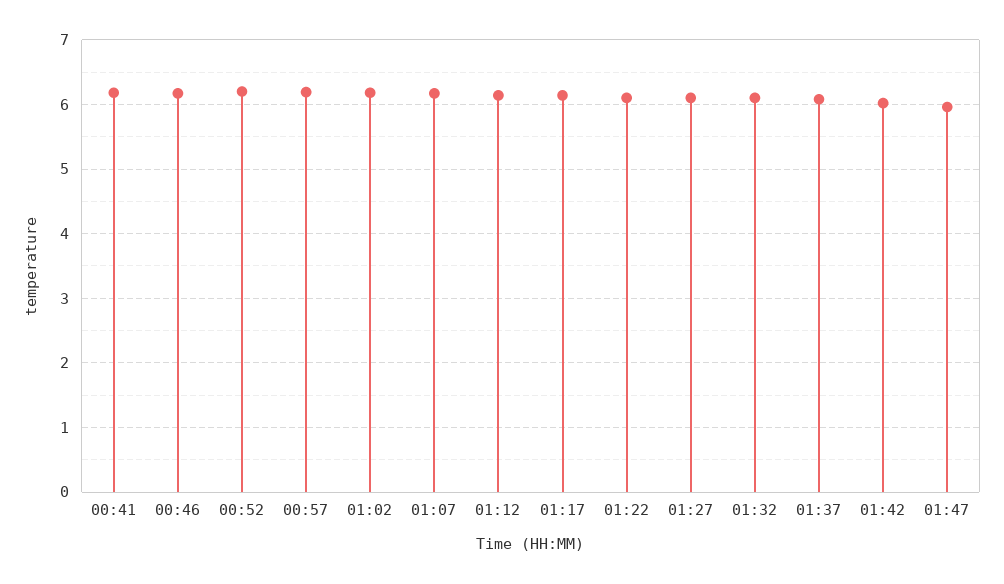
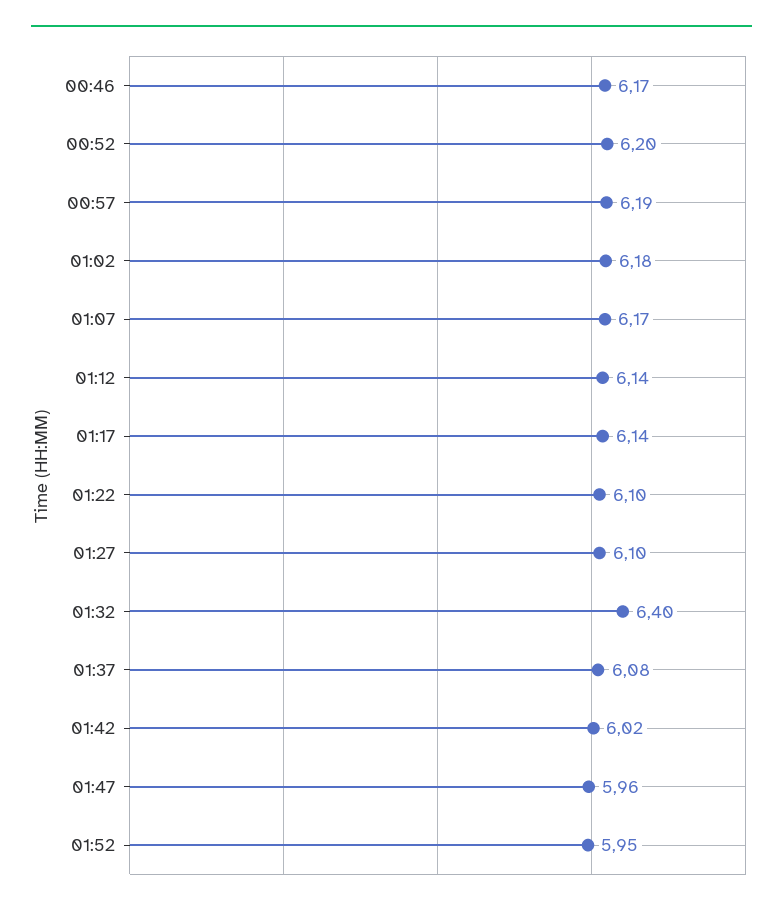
00:41: 6.2 -> none
01:32: 6.1 -> 6.4
01:52: none -> 5.95

